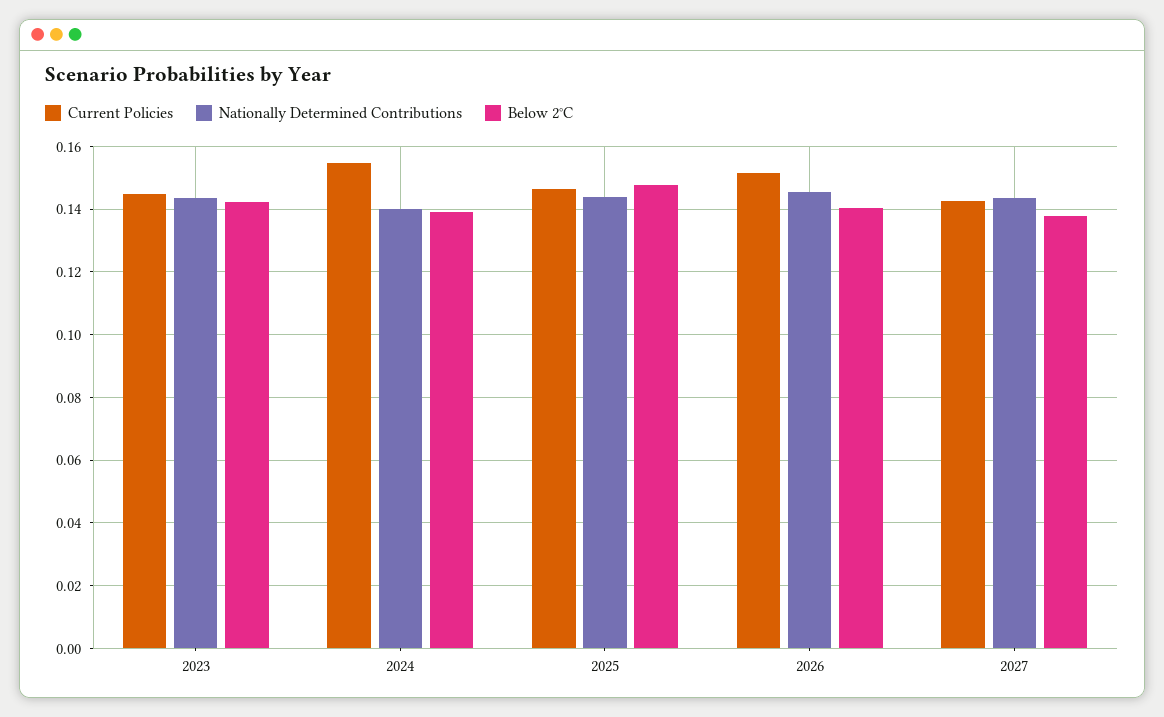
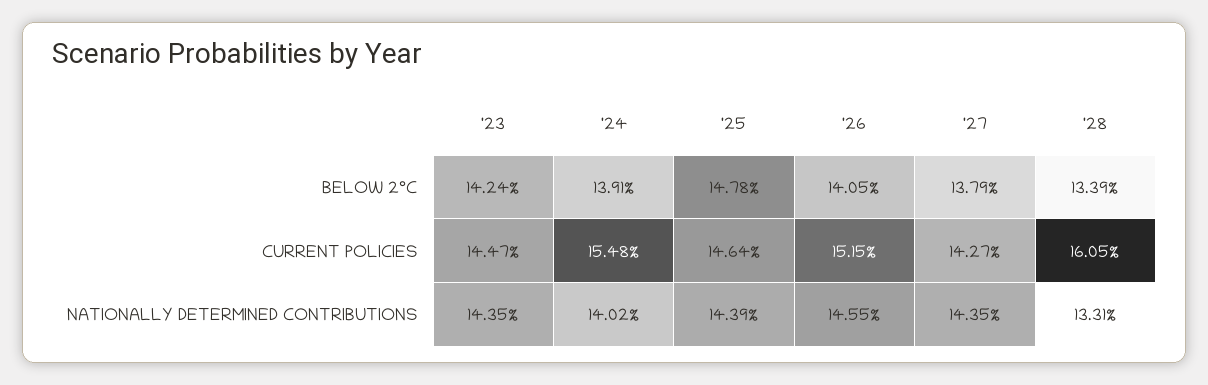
Below 2°C, '28: none -> 0.1339
Current Policies, '28: none -> 0.1605
Nationally Determined Contributions, '28: none -> 0.1331

